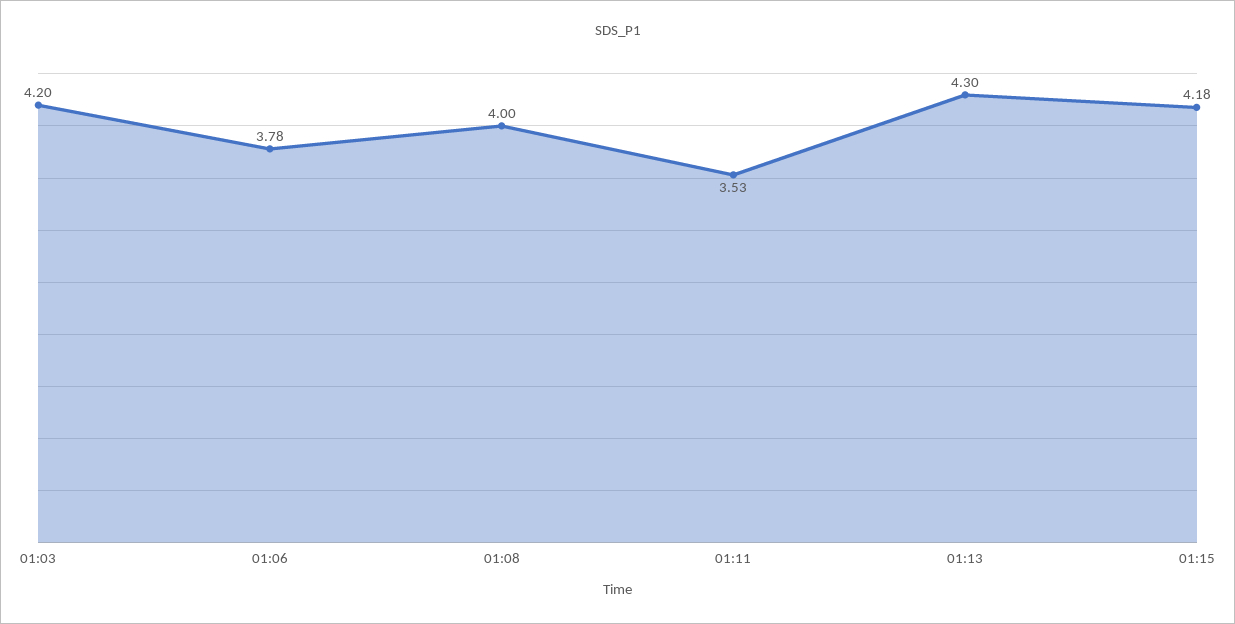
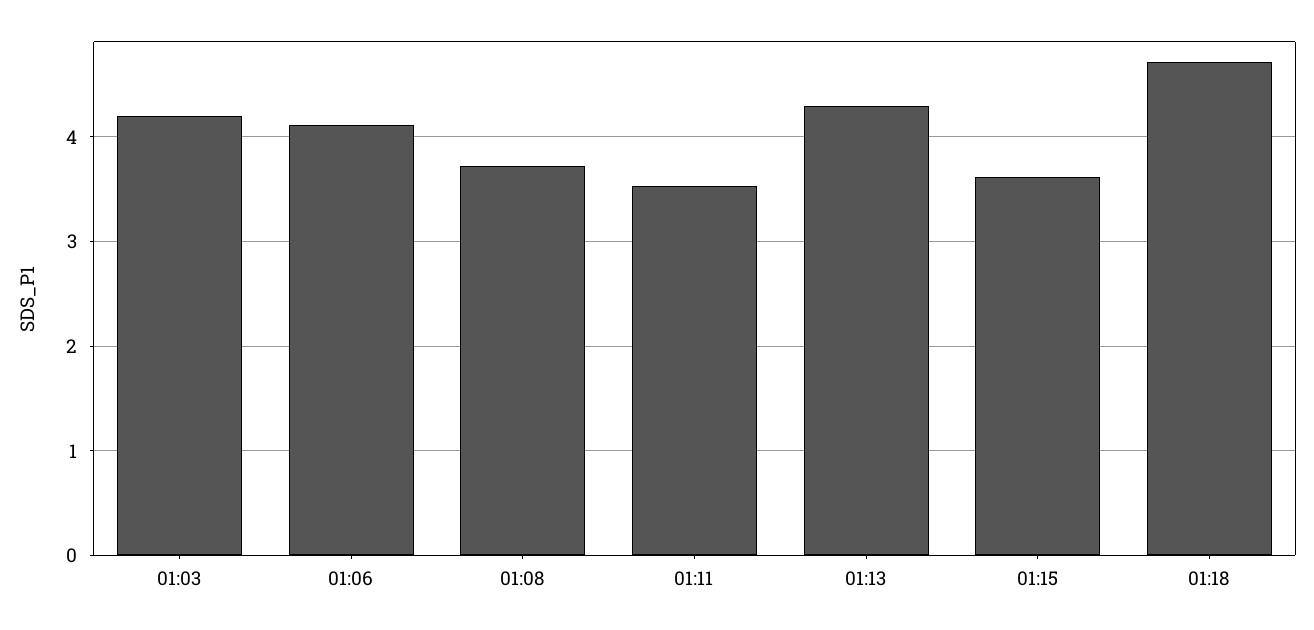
01:06: 3.78 -> 4.1
01:08: 4 -> 3.7
01:15: 4.18 -> 3.6
01:18: none -> 4.7

